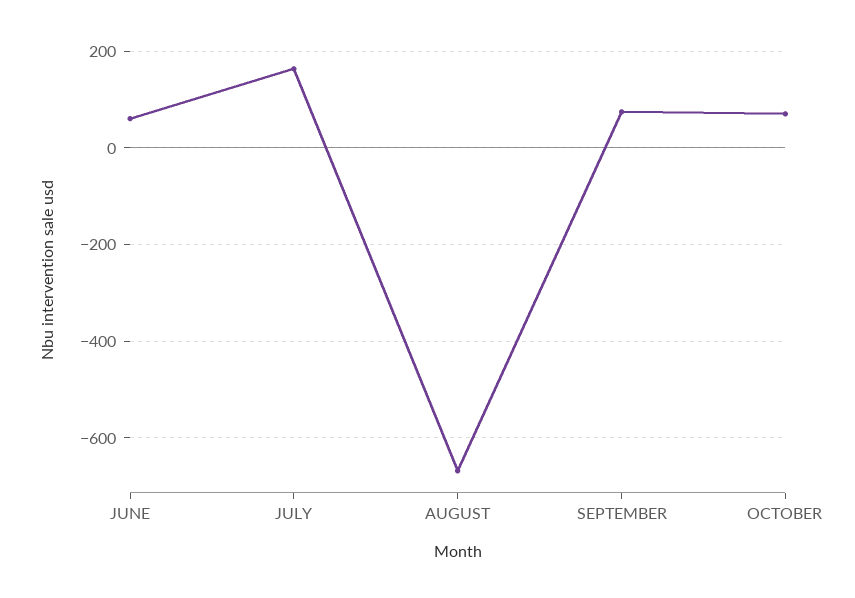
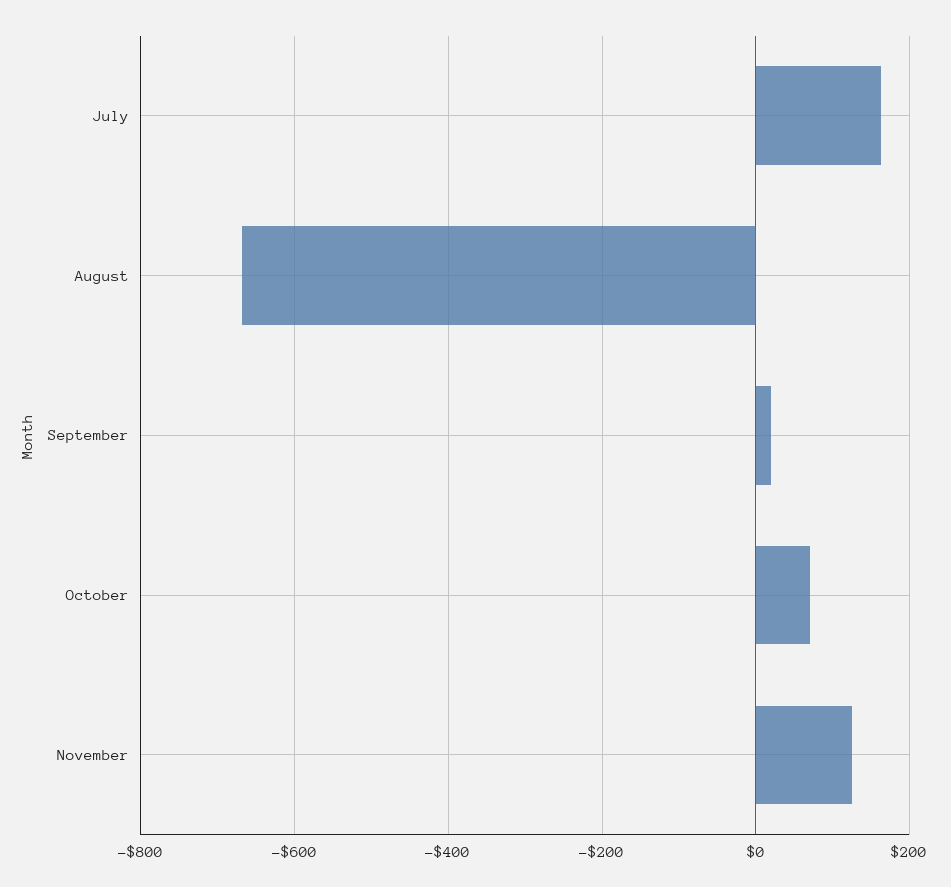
JUNE: 60 -> none
SEPTEMBER: 80 -> 20
November: none -> 120

